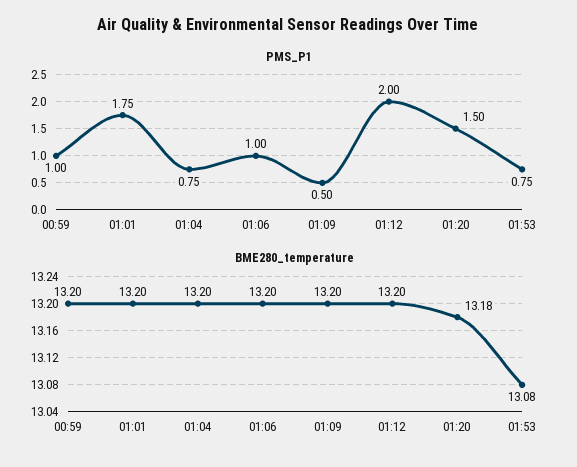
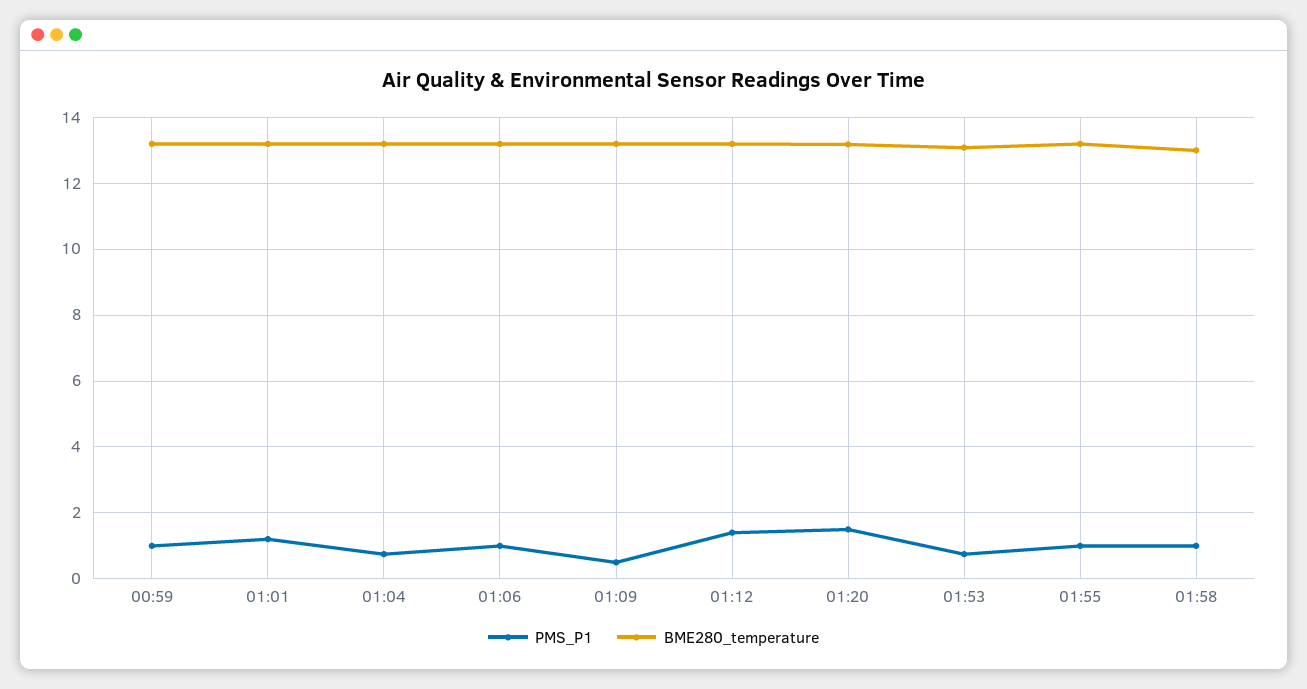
PMS_P1, 01:01: 1.75 -> 1.2
PMS_P1, 01:12: 2 -> 1.4
PMS_P1, 01:55: none -> 1
BME280_temperature, 01:55: none -> 13.2
PMS_P1, 01:58: none -> 1
BME280_temperature, 01:58: none -> 13

